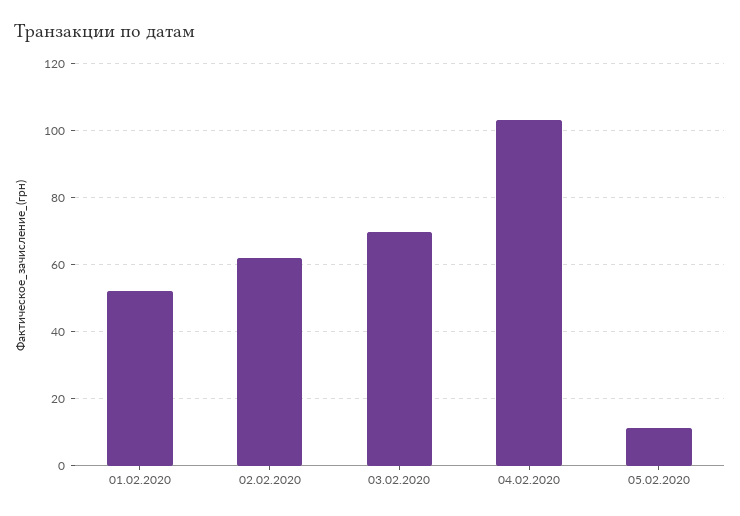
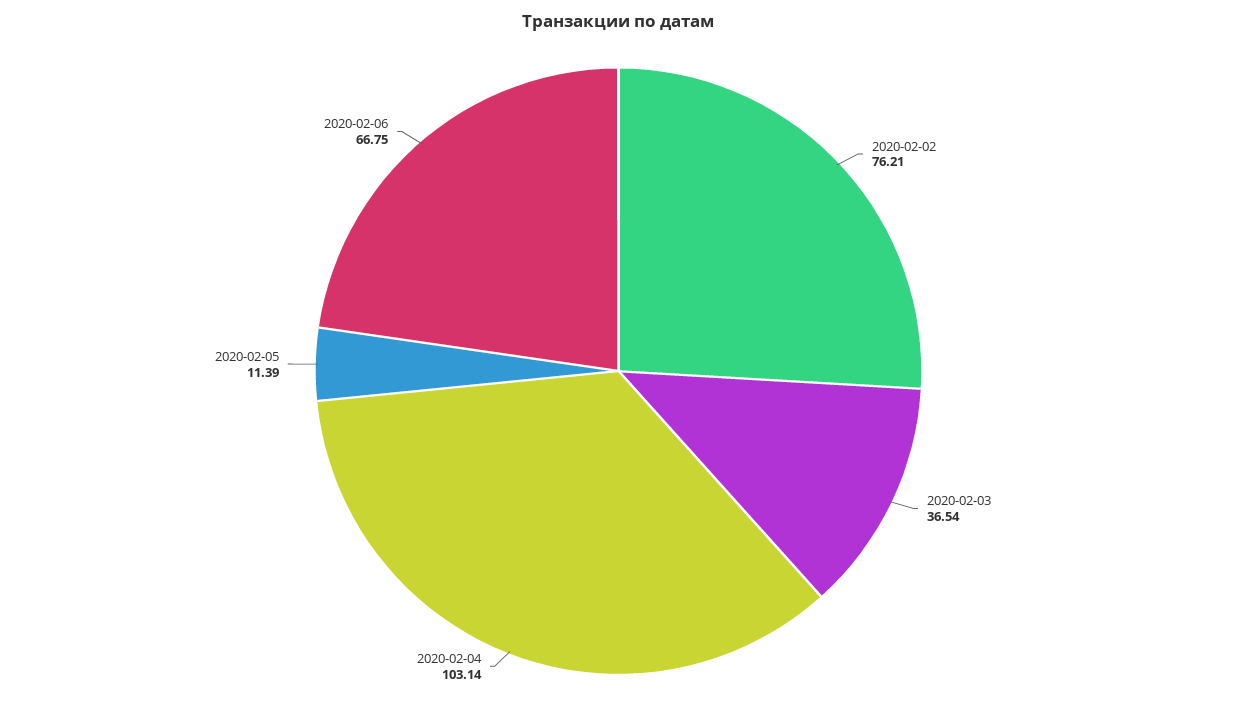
01.02.2020: 52 -> none
02.02.2020: 62 -> 76.21
03.02.2020: 70 -> 36.54
2020-02-06: none -> 66.75

